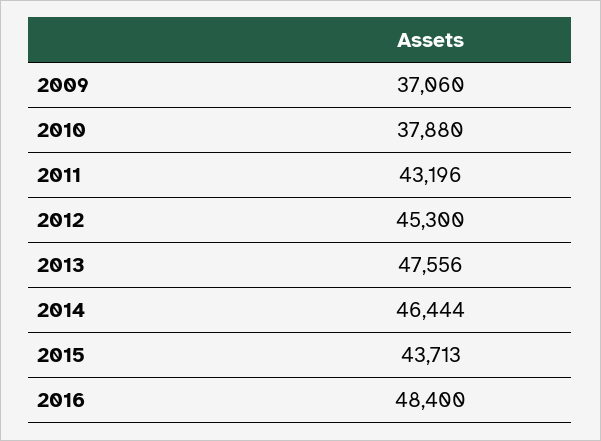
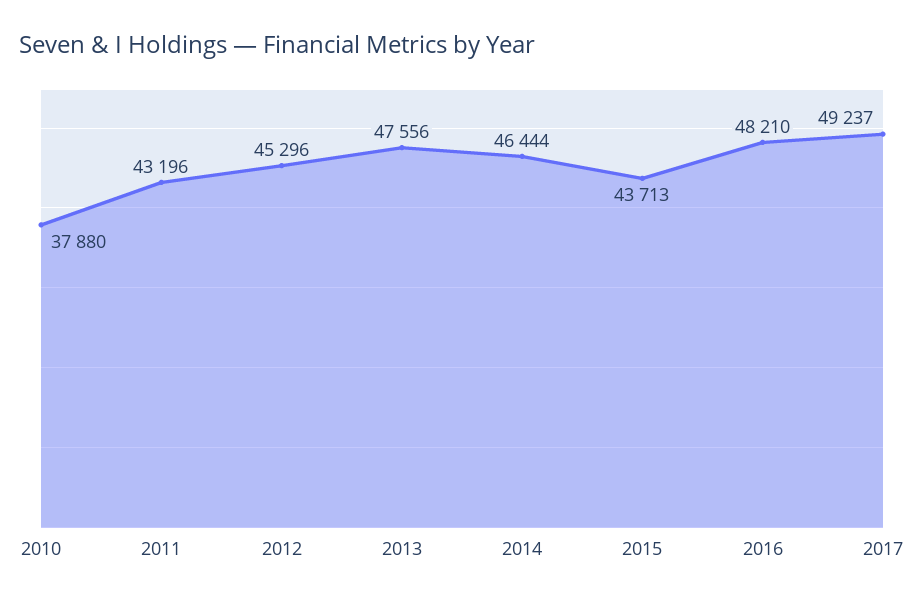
2009: 37060 -> none
2012: 45300 -> 45296
2016: 48400 -> 48210
2017: none -> 49237

